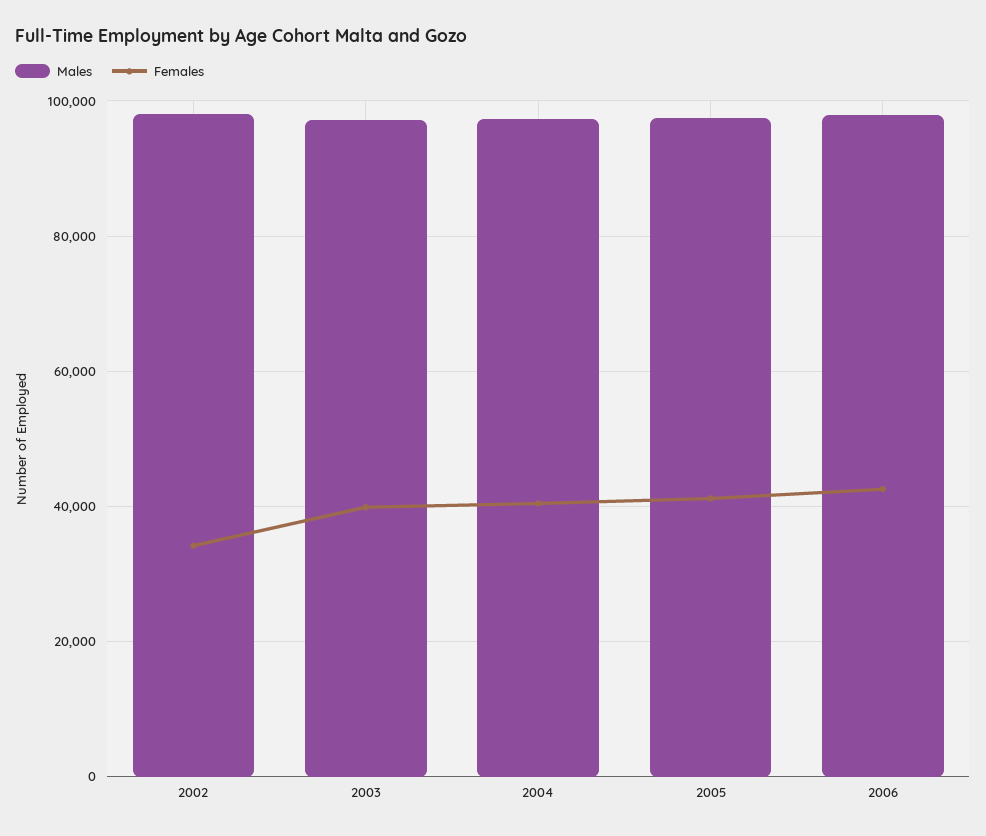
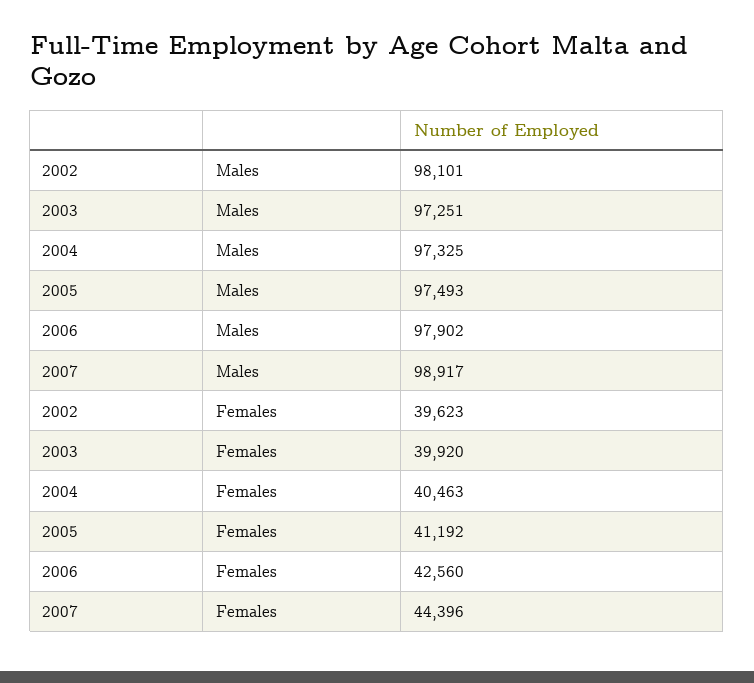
Females, 2002: 34000 -> 39623
Males, 2007: none -> 98917
Females, 2007: none -> 44396

